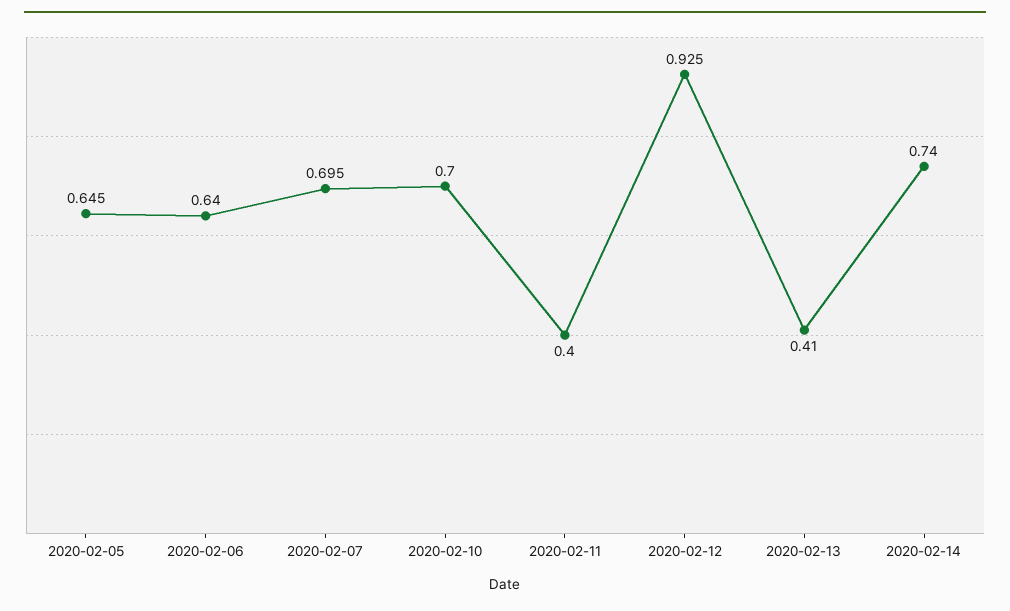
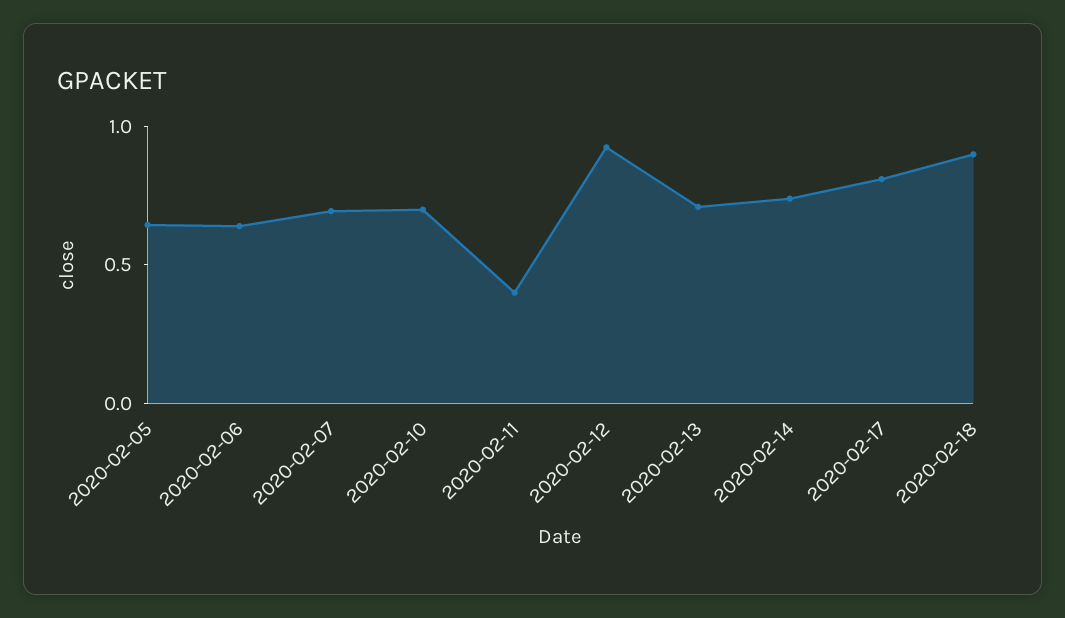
2020-02-13: 0.41 -> 0.7
2020-02-17: none -> 0.8
2020-02-18: none -> 0.9

